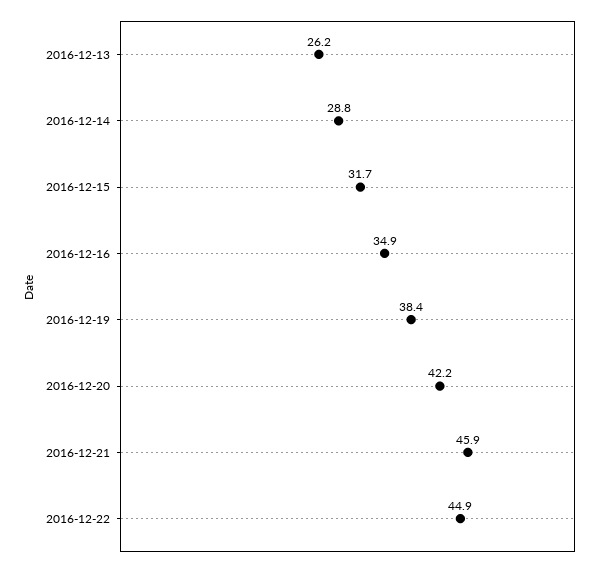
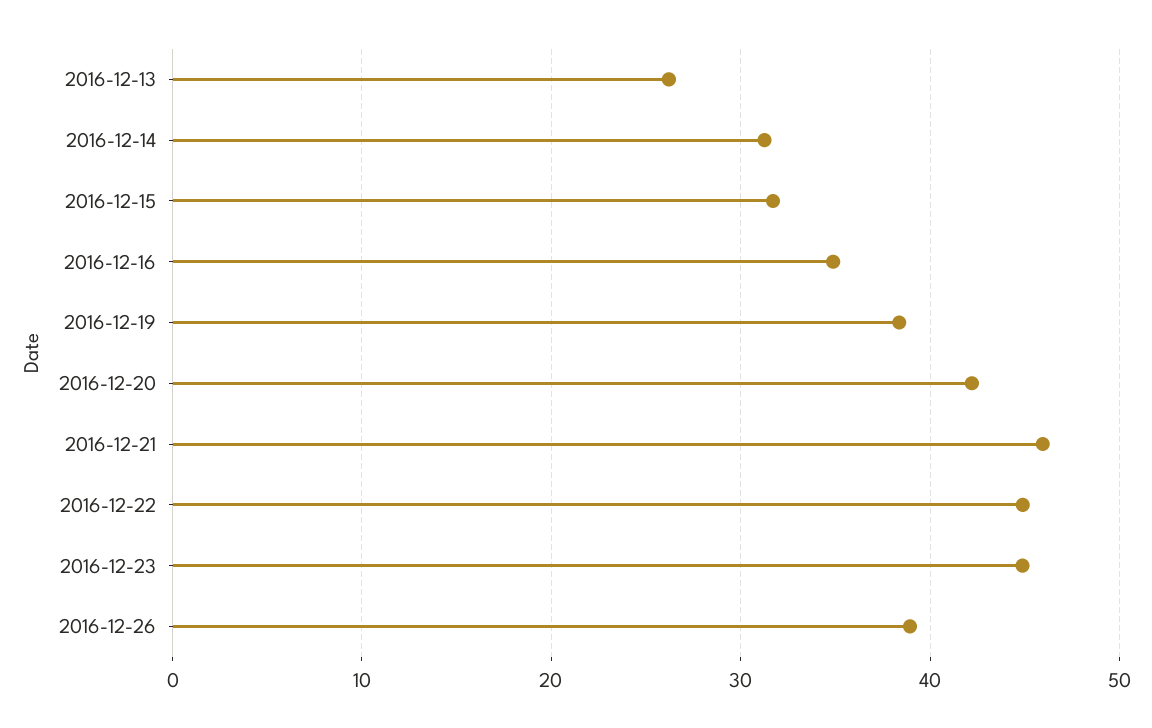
2016-12-14: 28.8 -> 31
2016-12-23: none -> 45
2016-12-26: none -> 39

